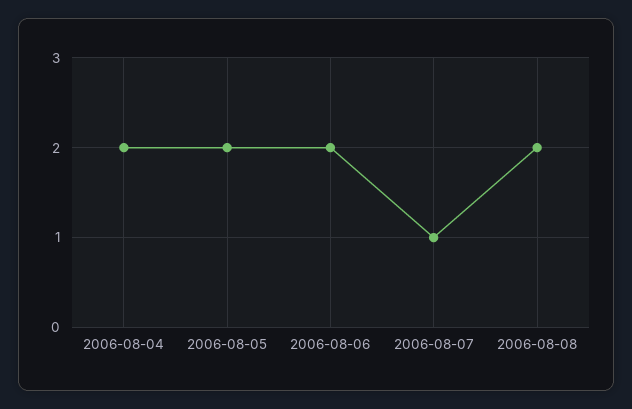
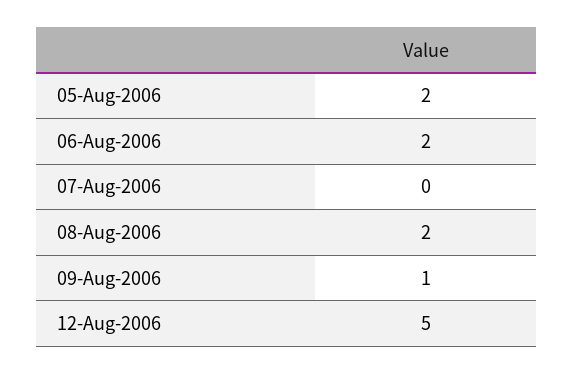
2006-08-04: 2 -> none
2006-08-07: 1 -> 0
09-Aug-2006: none -> 1
12-Aug-2006: none -> 5

